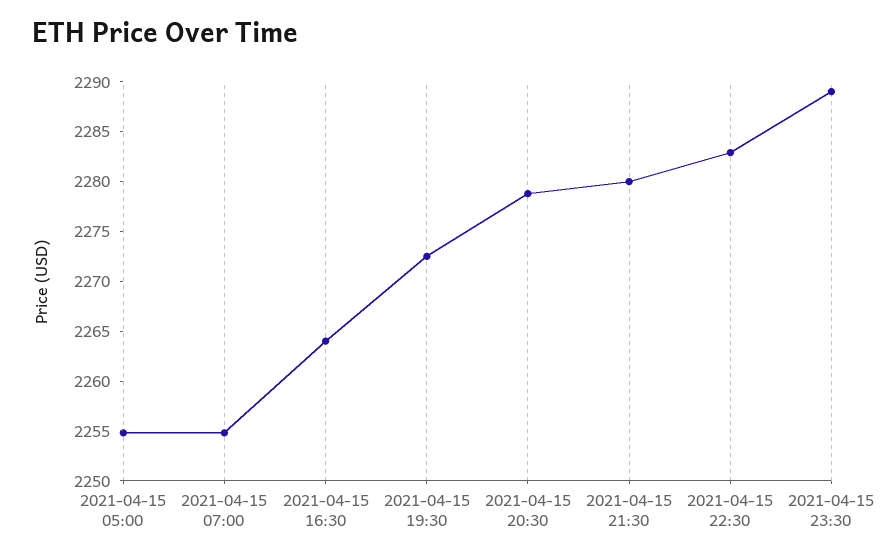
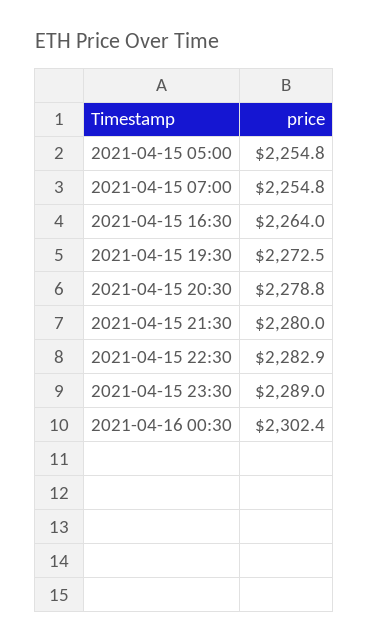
2021-04-16 00:30: none -> 2302.4

